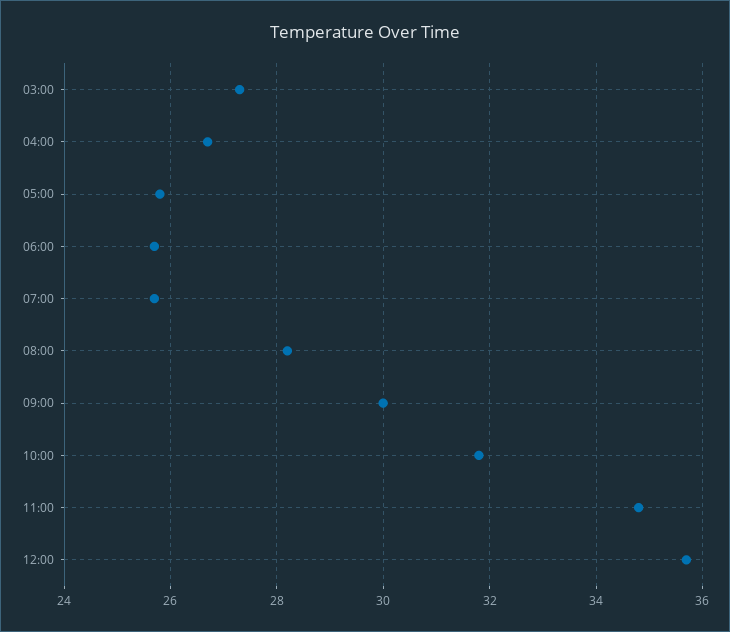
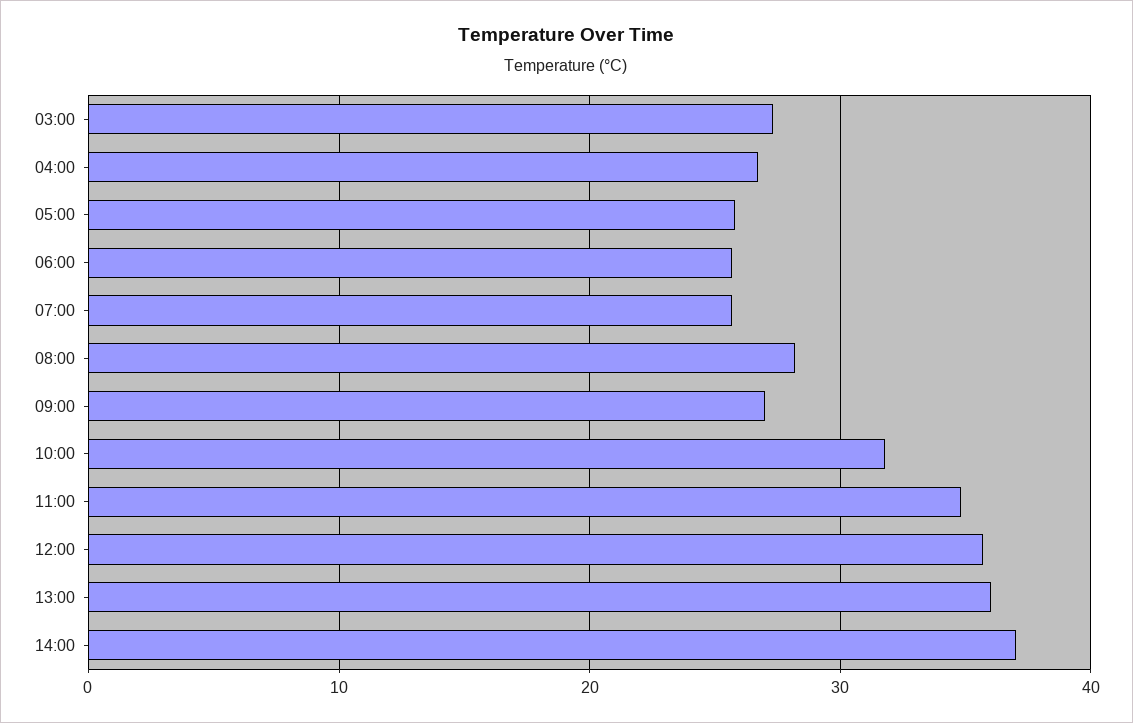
09:00: 30 -> 27
13:00: none -> 36
14:00: none -> 37

